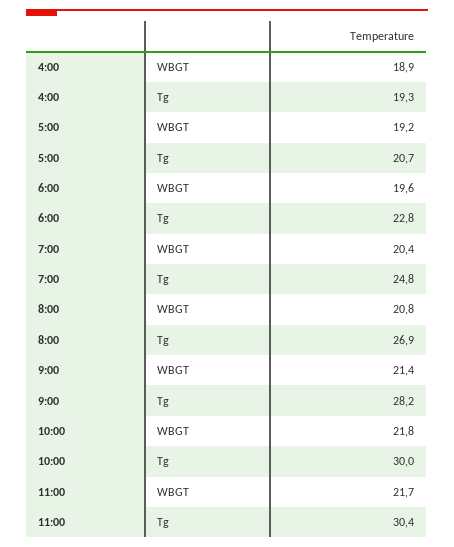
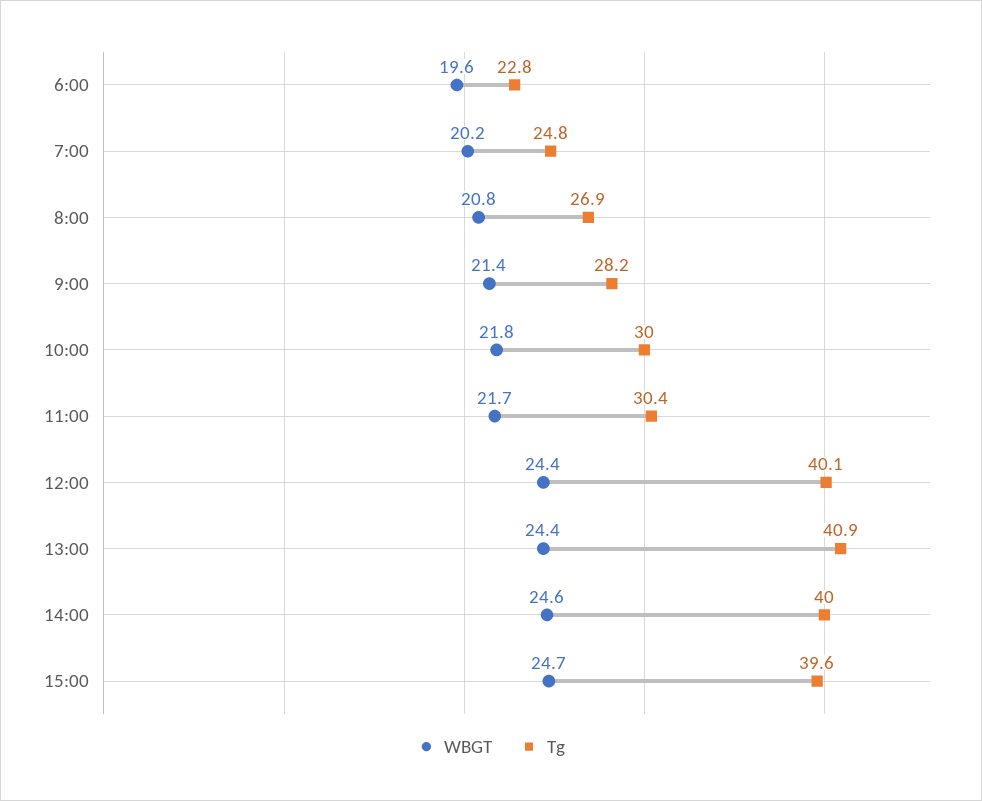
WBGT, 4:00: 18.9 -> none
Tg, 4:00: 19.3 -> none
WBGT, 5:00: 19.2 -> none
Tg, 5:00: 20.7 -> none
WBGT, 7:00: 20.4 -> 20.2
WBGT, 12:00: none -> 24.4
Tg, 12:00: none -> 40.1
WBGT, 13:00: none -> 24.4
Tg, 13:00: none -> 40.9
WBGT, 14:00: none -> 24.6
Tg, 14:00: none -> 40
WBGT, 15:00: none -> 24.7
Tg, 15:00: none -> 39.6

